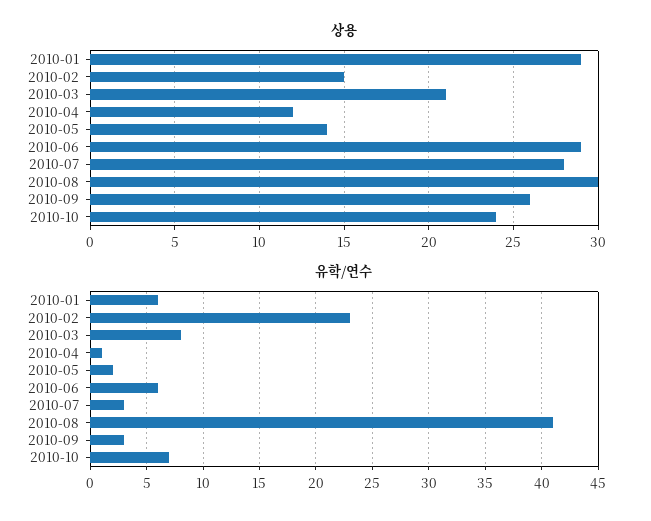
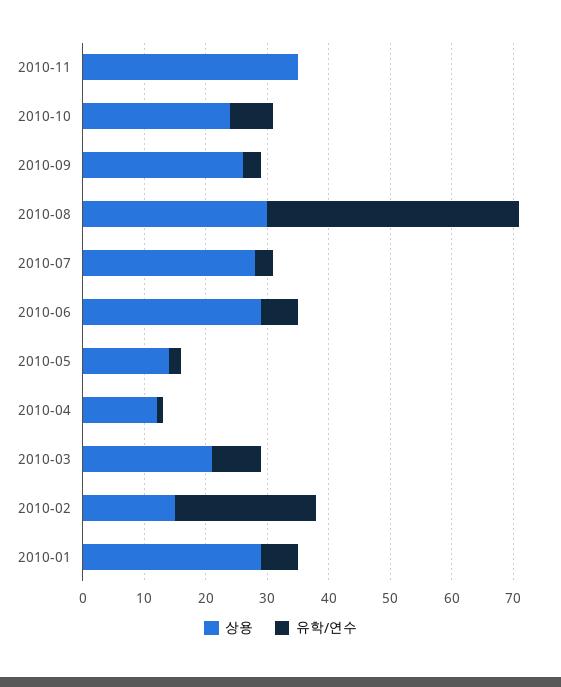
상용, 2010-11: none -> 35
유학/연수, 2010-11: none -> 0

